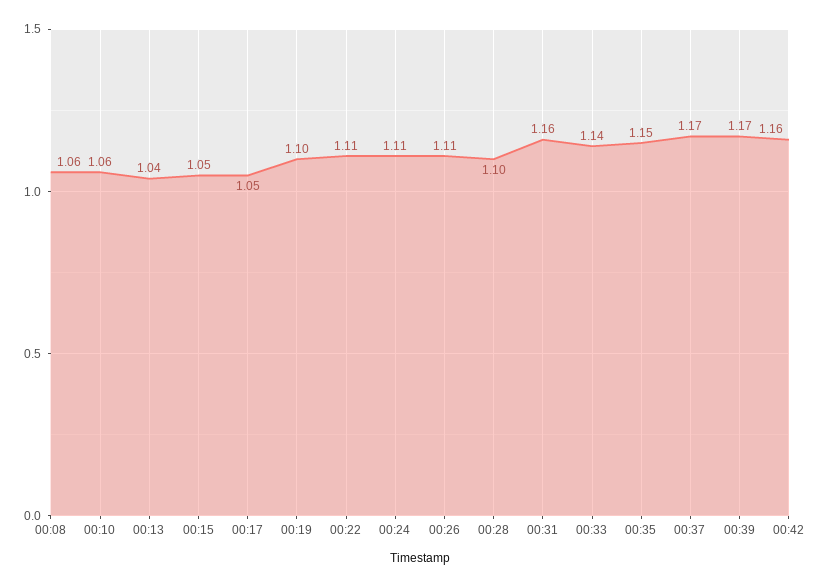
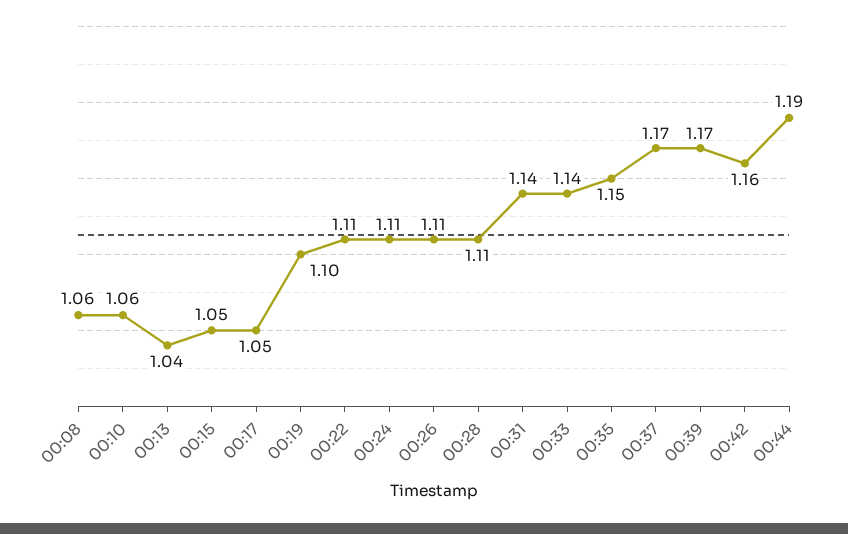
00:28: 1.1 -> 1.11
00:31: 1.16 -> 1.14
00:44: none -> 1.19

